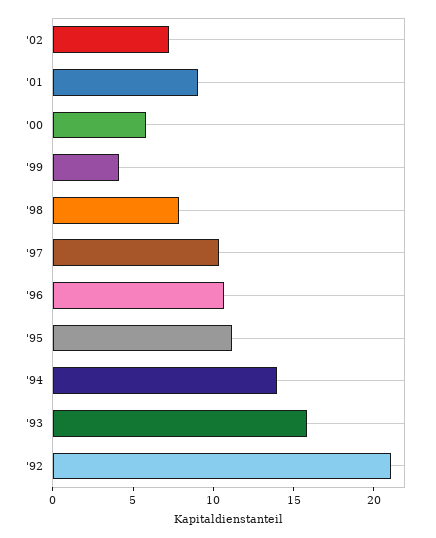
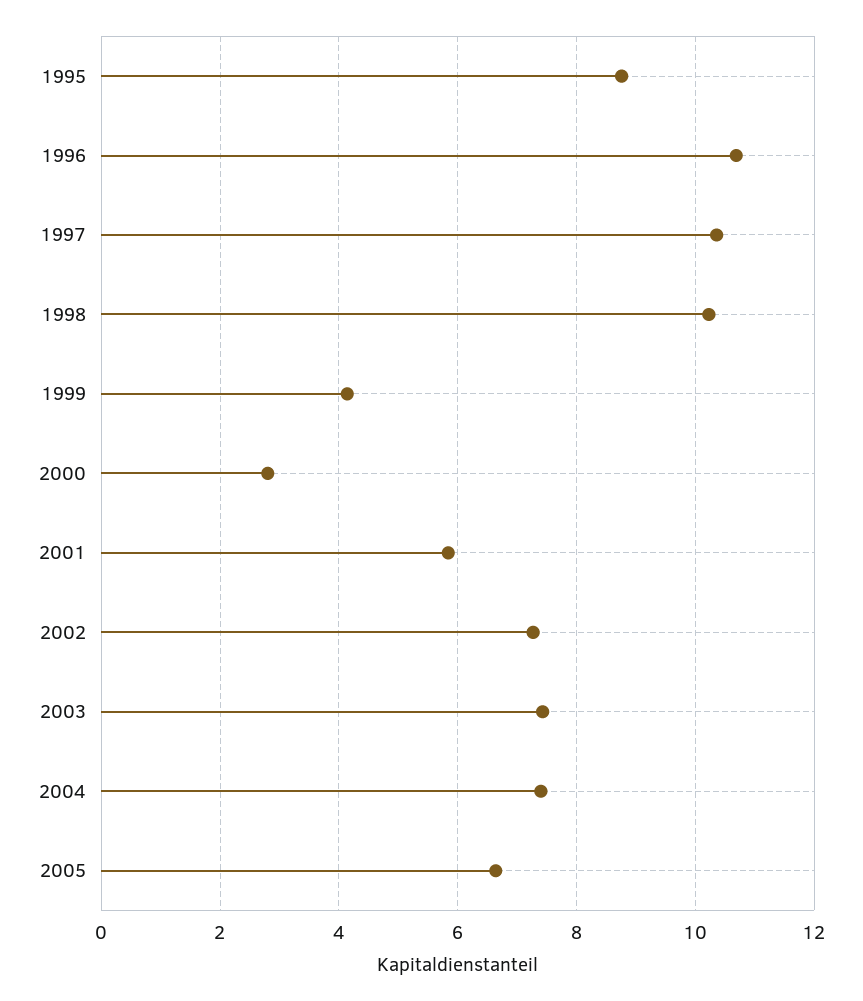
'01: 9 -> 5.8
'00: 6 -> 2.8
'98: 8 -> 10.2
'95: 11 -> 8.8
'94: 14 -> none
'93: 16 -> none
'92: 21 -> none
2003: none -> 7.4
2004: none -> 7.4
2005: none -> 6.6

